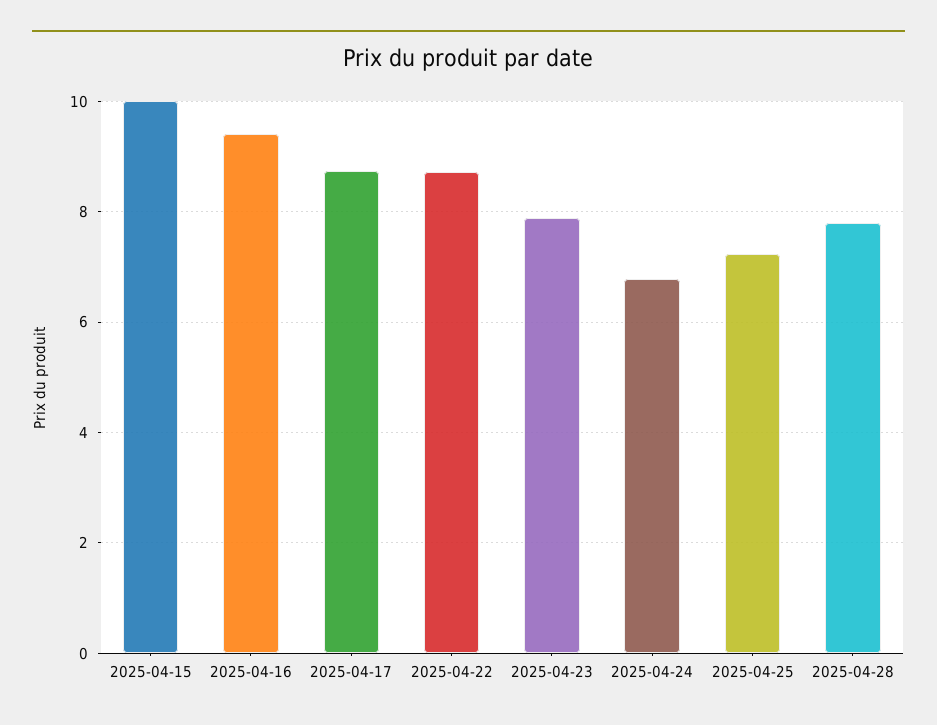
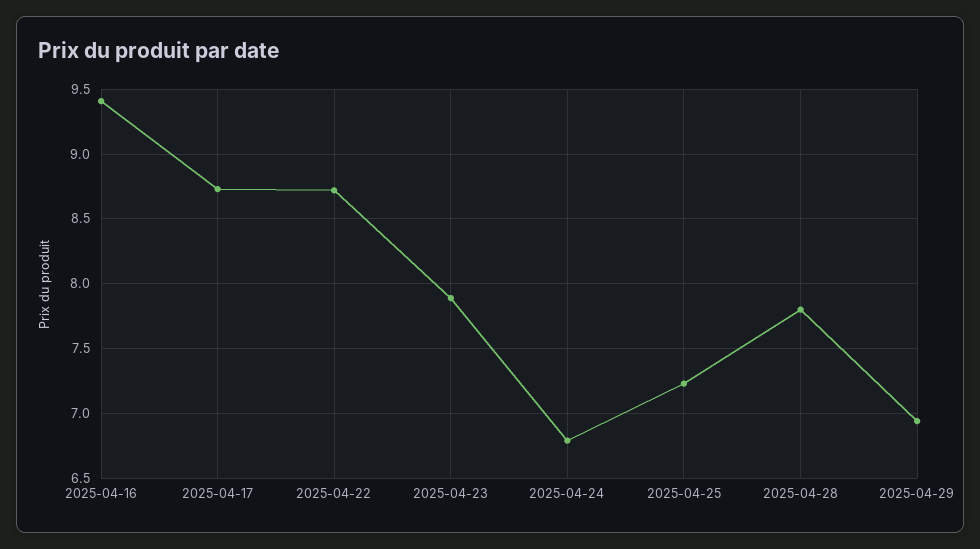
2025-04-15: 10 -> none
2025-04-29: none -> 6.95

